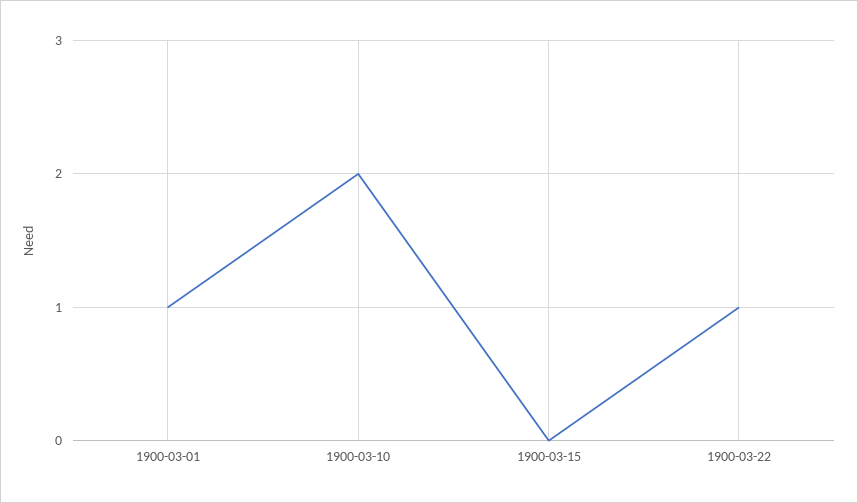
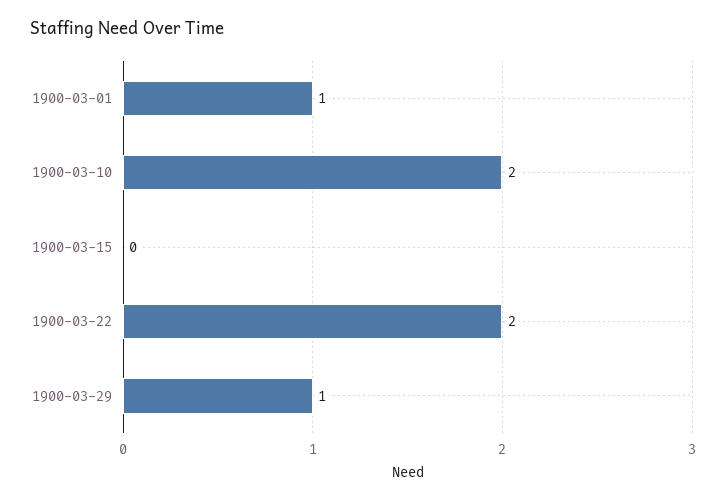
1900-03-22: 1 -> 2
1900-03-29: none -> 1

